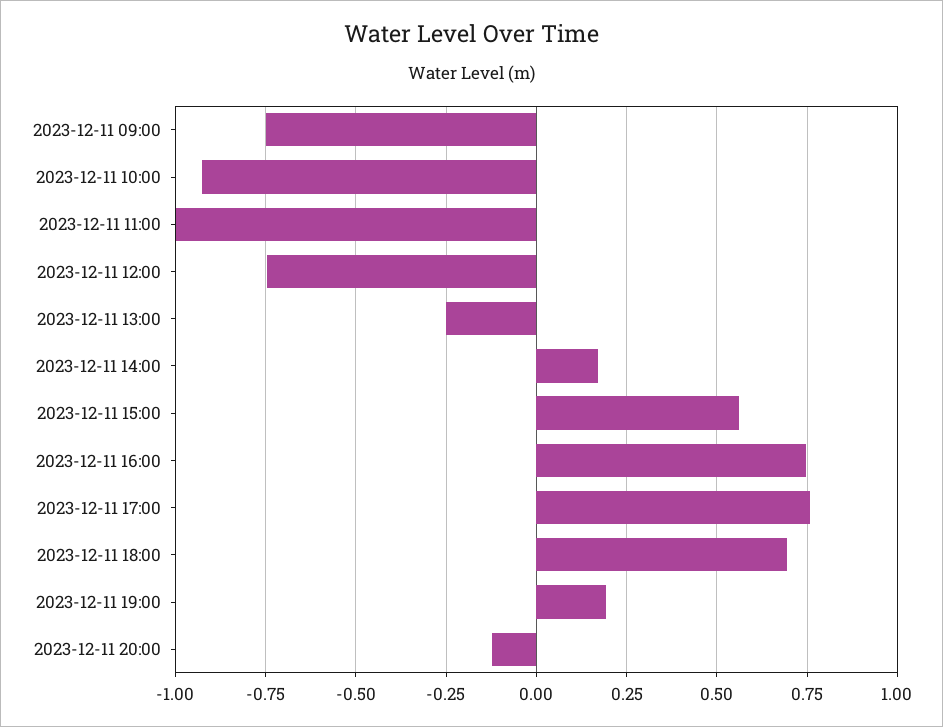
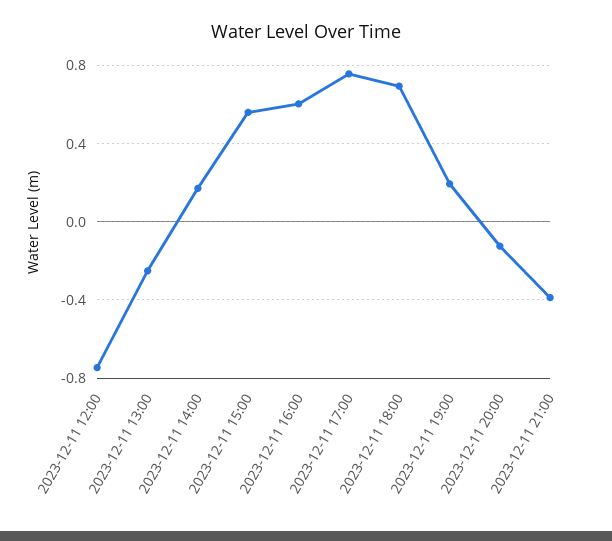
2023-12-11 09:00: -0.75 -> none
2023-12-11 10:00: -0.925 -> none
2023-12-11 11:00: -1 -> none
2023-12-11 16:00: 0.75 -> 0.6
2023-12-11 21:00: none -> -0.4

